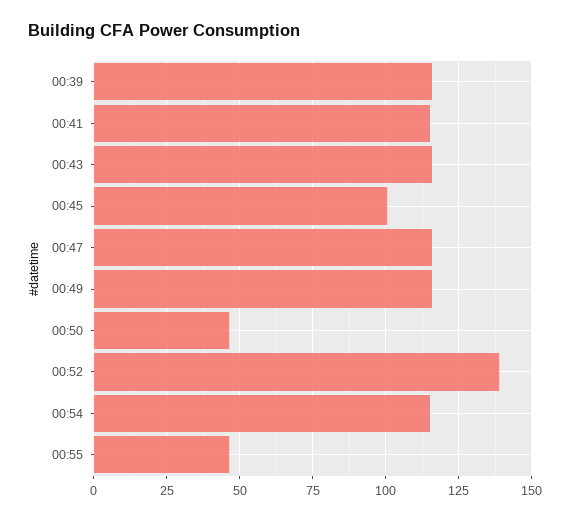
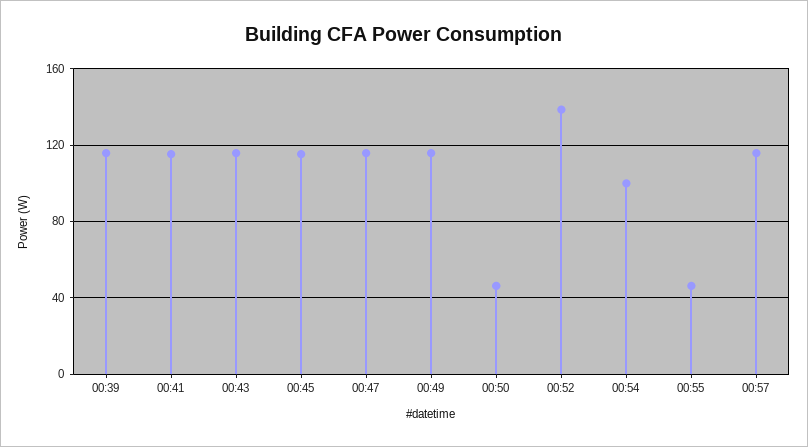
00:45: 100 -> 115
00:54: 115 -> 100
00:57: none -> 115

